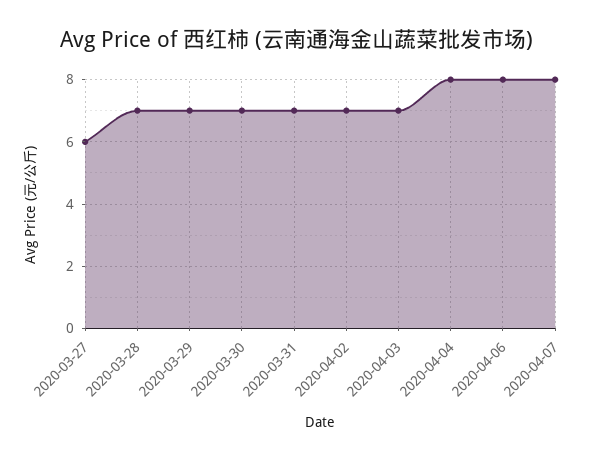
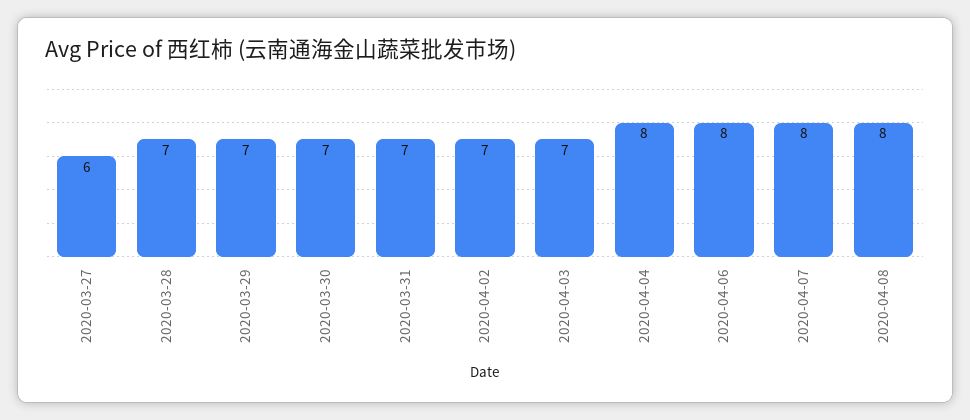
2020-04-08: none -> 8

